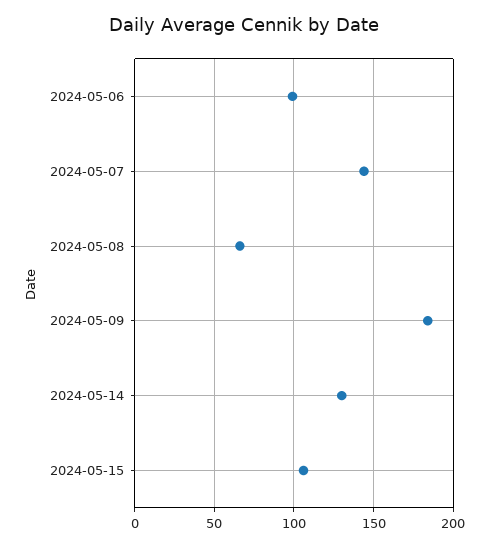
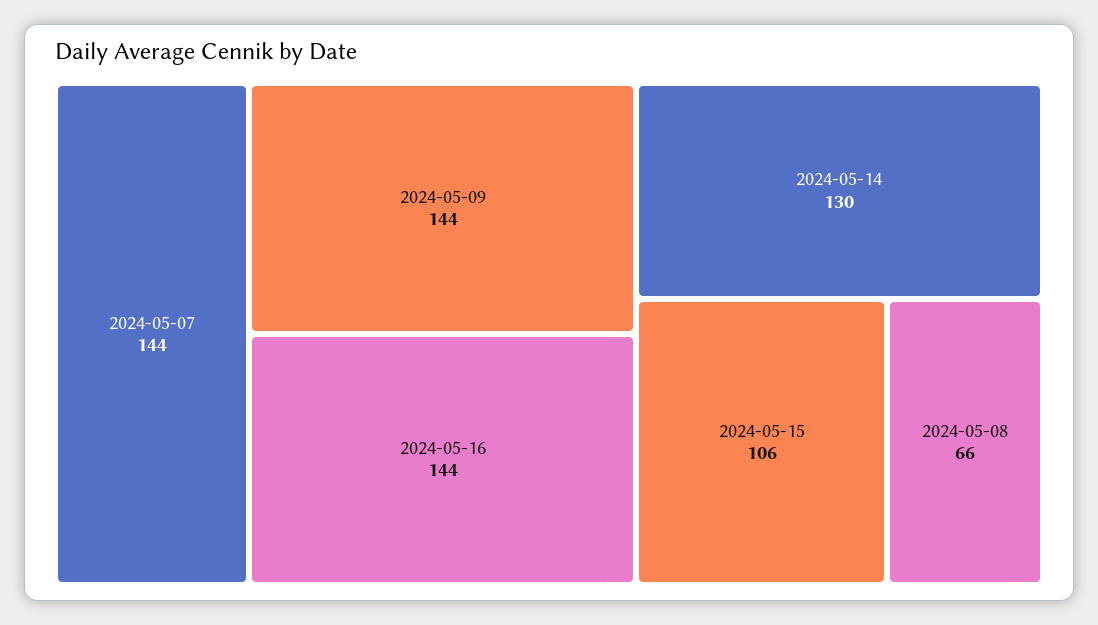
2024-05-06: 100 -> none
2024-05-09: 185 -> 144
2024-05-16: none -> 144

